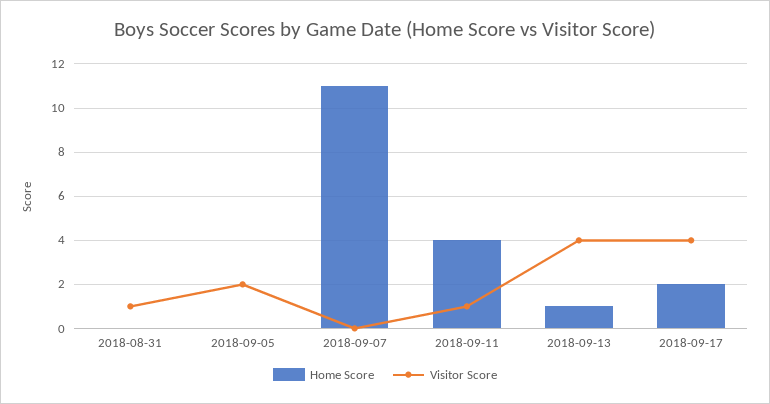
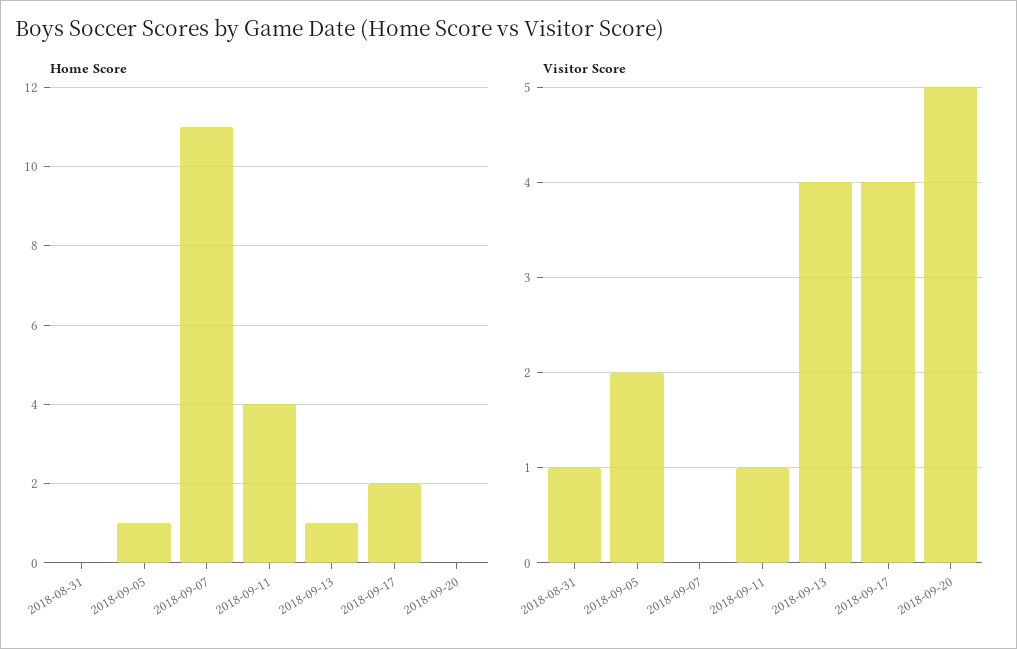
Home Score, 2018-09-05: 0 -> 1
Home Score, 2018-09-20: none -> 0
Visitor Score, 2018-09-20: none -> 5

